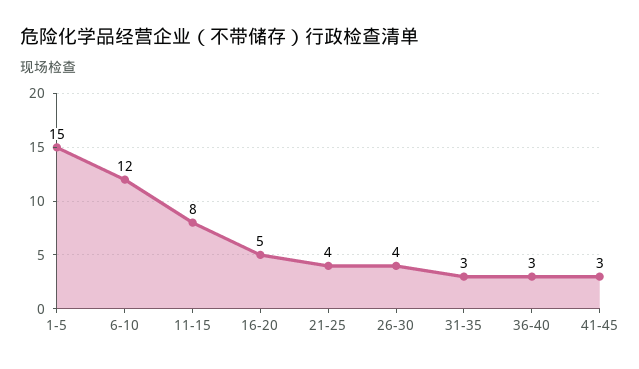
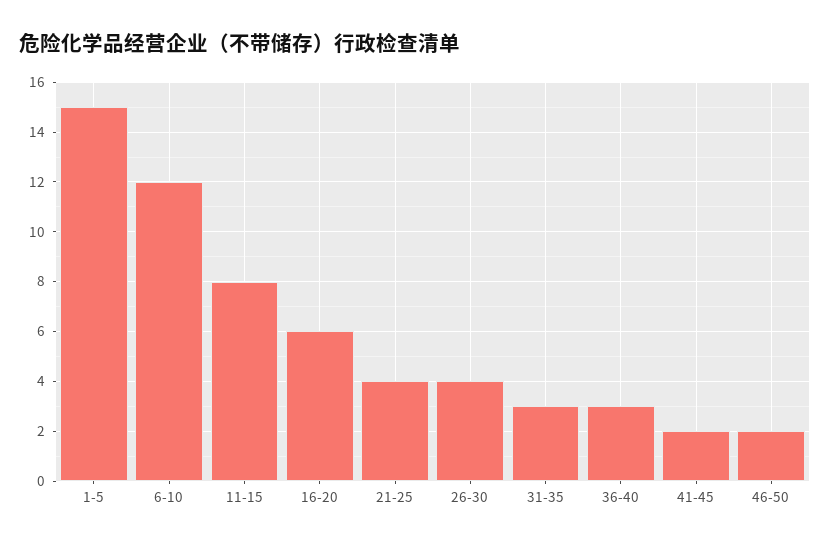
16-20: 5 -> 6
41-45: 3 -> 2
46-50: none -> 2

